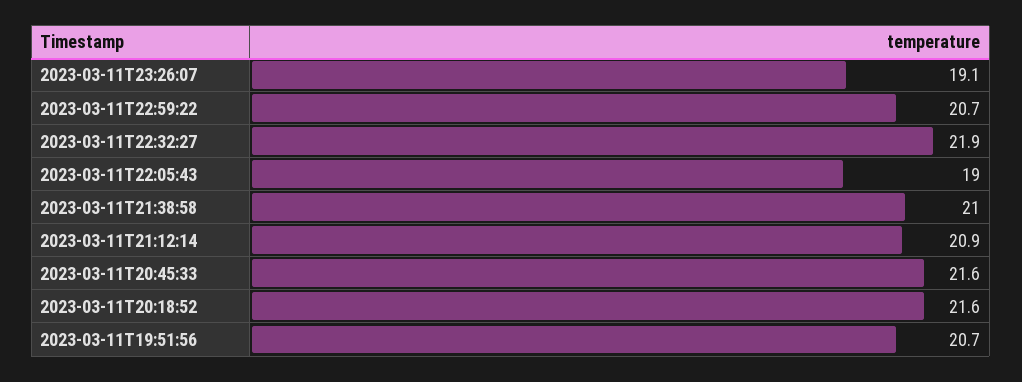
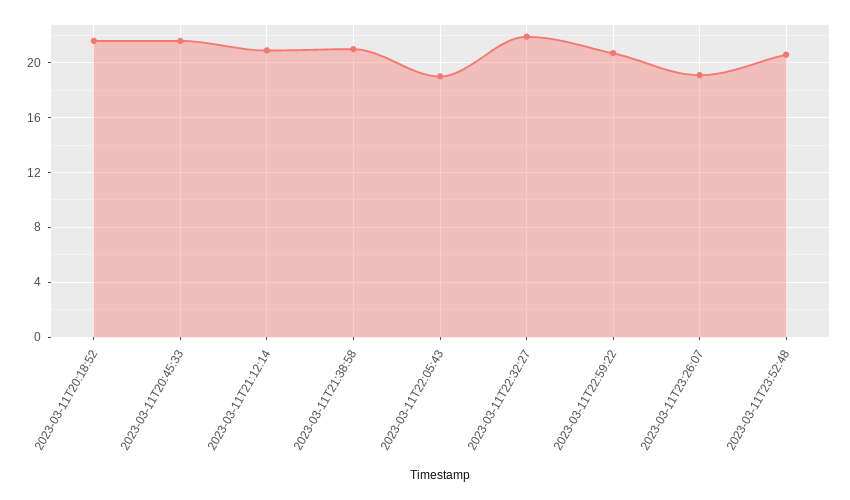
2023-03-11T19:51:56: 20.7 -> none
2023-03-11T23:52:48: none -> 20.5

